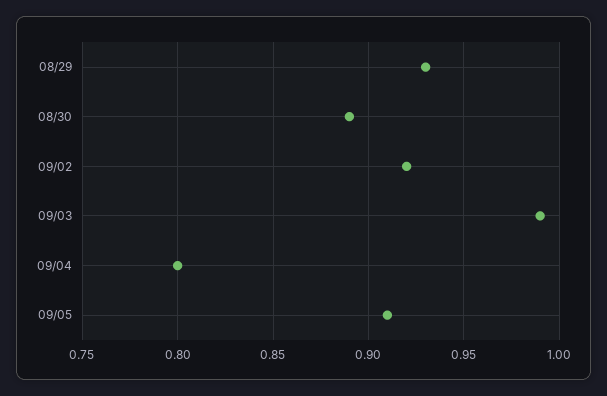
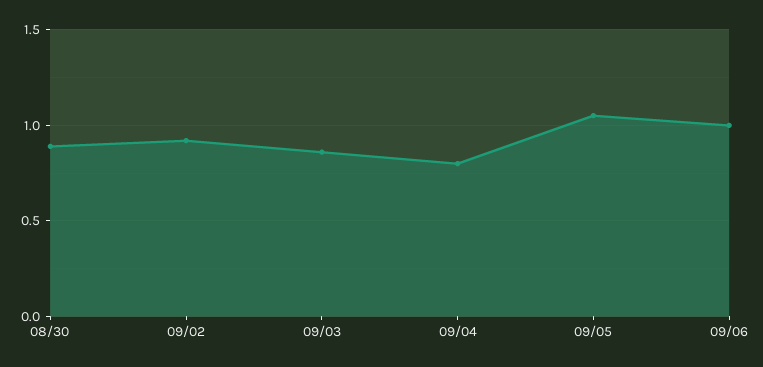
08/29: 0.93 -> none
09/03: 0.99 -> 0.85
09/05: 0.91 -> 1.05
09/06: none -> 1

